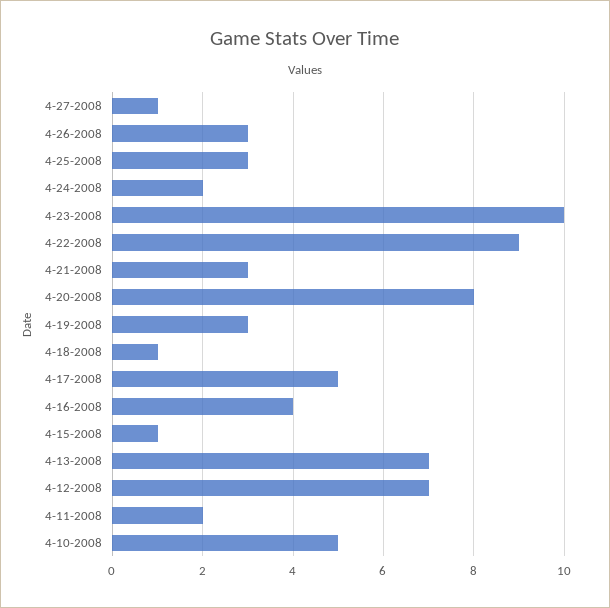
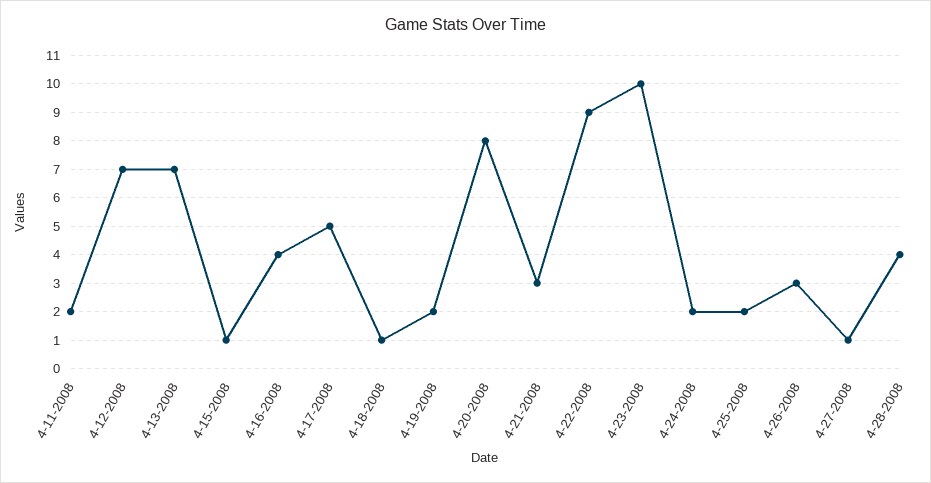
4-25-2008: 3 -> 2
4-19-2008: 3 -> 2
4-10-2008: 5 -> none
4-28-2008: none -> 4

